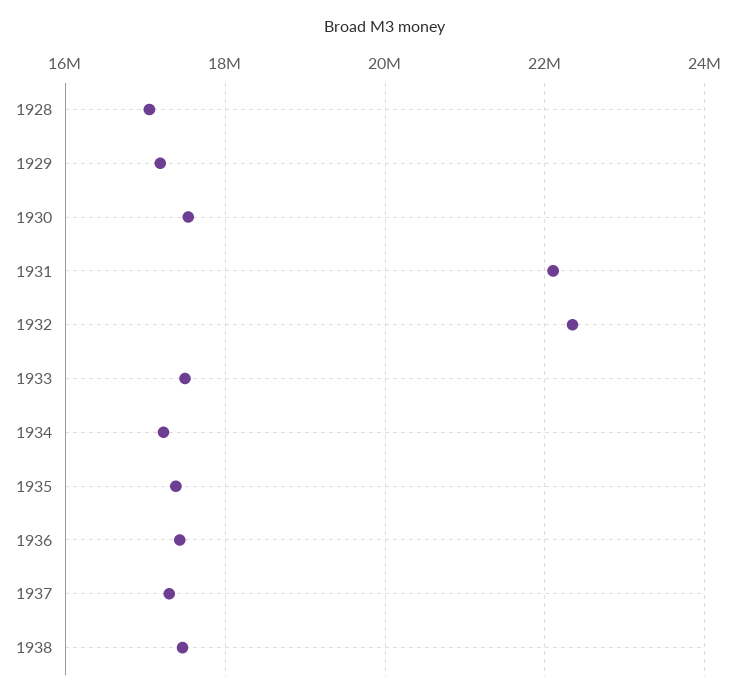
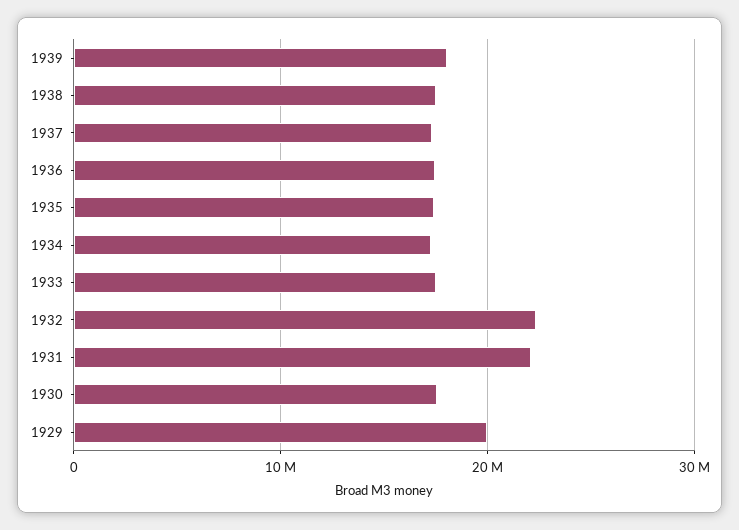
1928: 17000000 -> none
1929: 17200000 -> 20000000
1939: none -> 18000000

